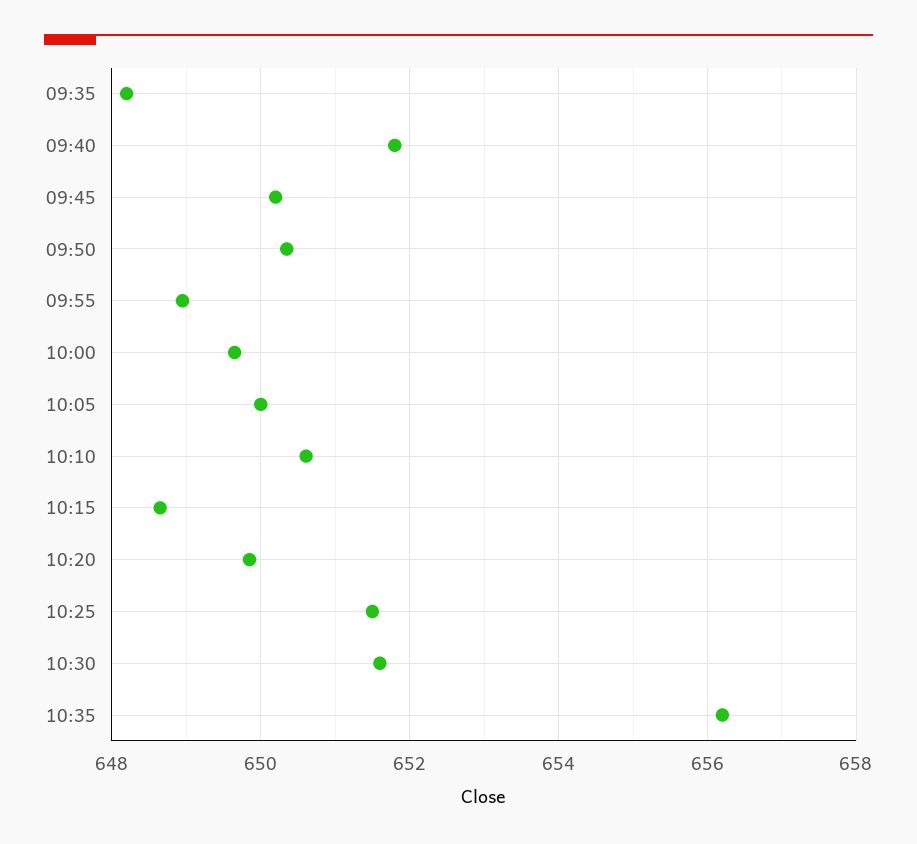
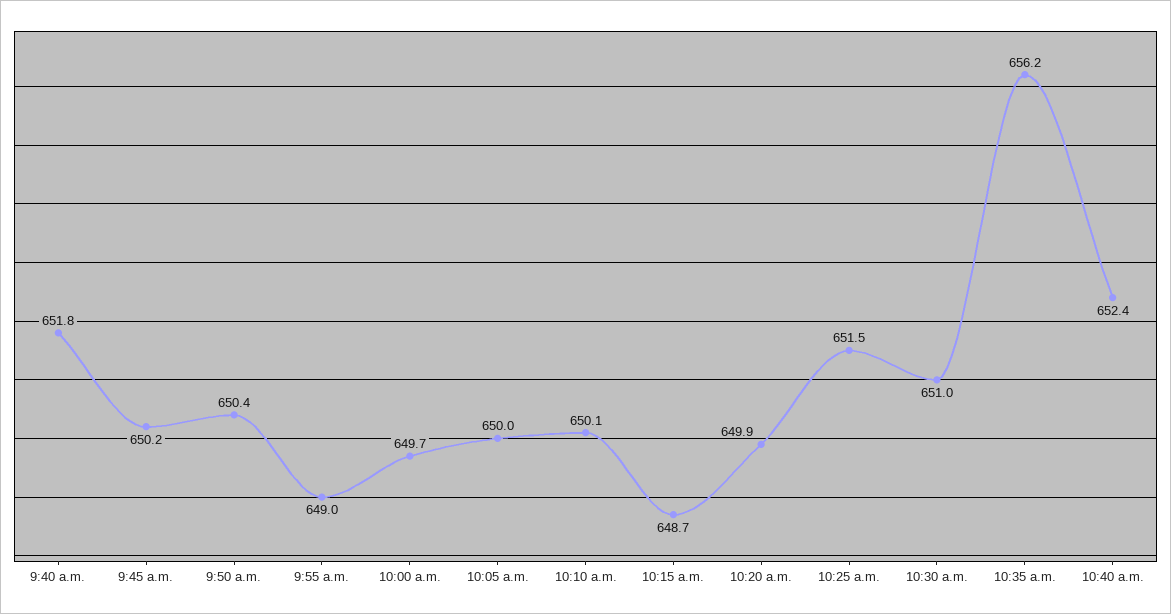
09:35: 648.2 -> none
10:10: 650.6 -> 650.1
10:30: 651.6 -> 651
10:40 a.m.: none -> 652.4

